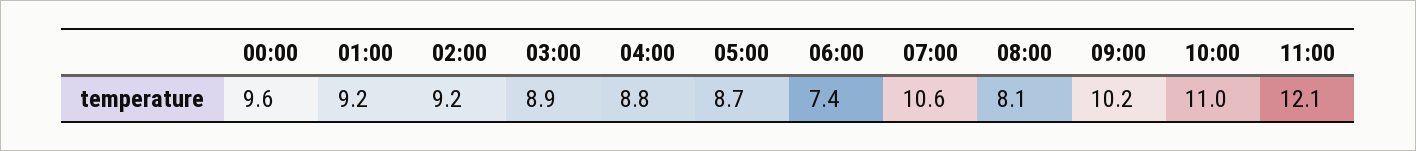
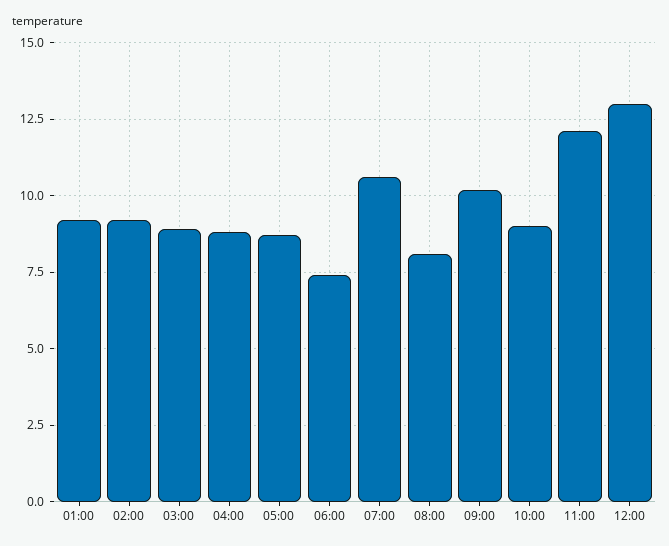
00:00: 9.6 -> none
10:00: 11 -> 9
12:00: none -> 13

